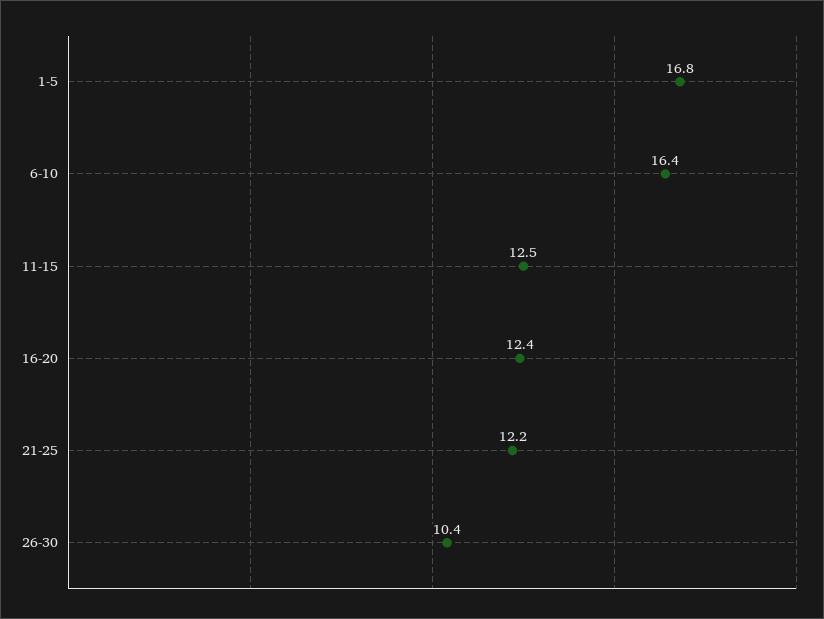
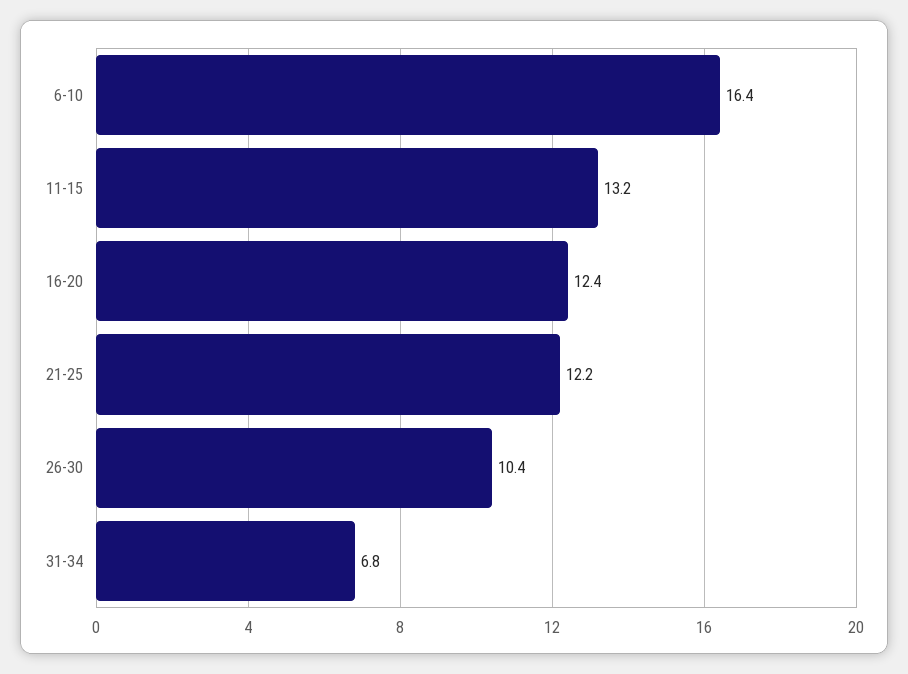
1-5: 16.8 -> none
11-15: 12.5 -> 13.2
31-34: none -> 6.8

